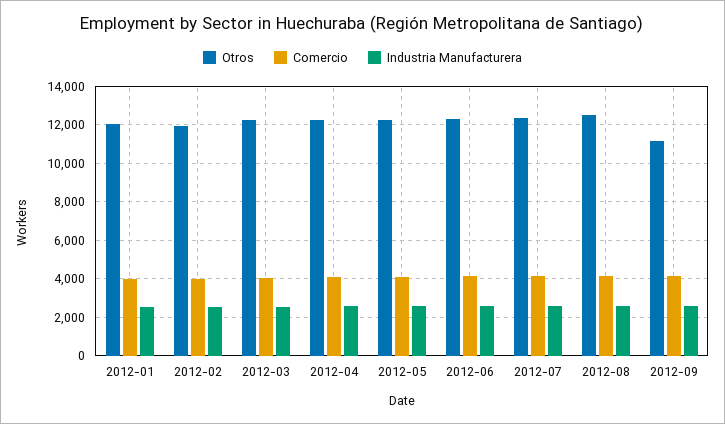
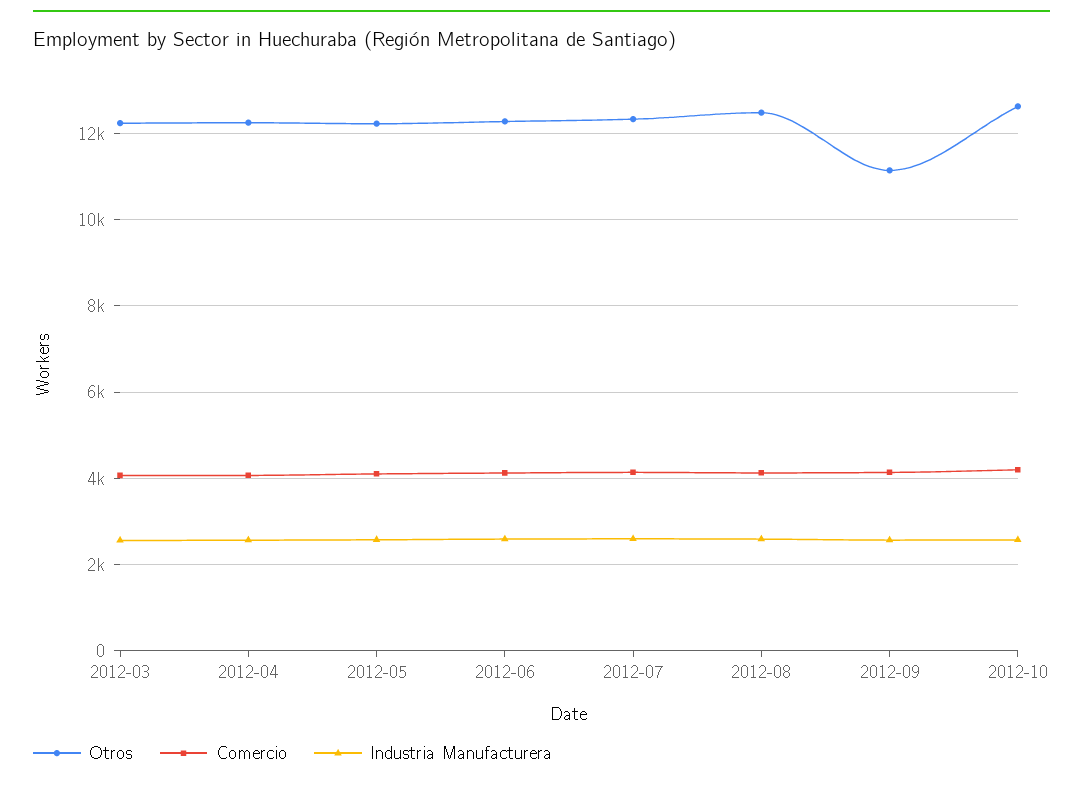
Otros, 2012-01: 12000 -> none
Comercio, 2012-01: 4000 -> none
Industria Manufacturera, 2012-01: 2500 -> none
Otros, 2012-02: 12000 -> none
Comercio, 2012-02: 4000 -> none
Industria Manufacturera, 2012-02: 2500 -> none
Otros, 2012-10: none -> 12600
Comercio, 2012-10: none -> 4200
Industria Manufacturera, 2012-10: none -> 2600

